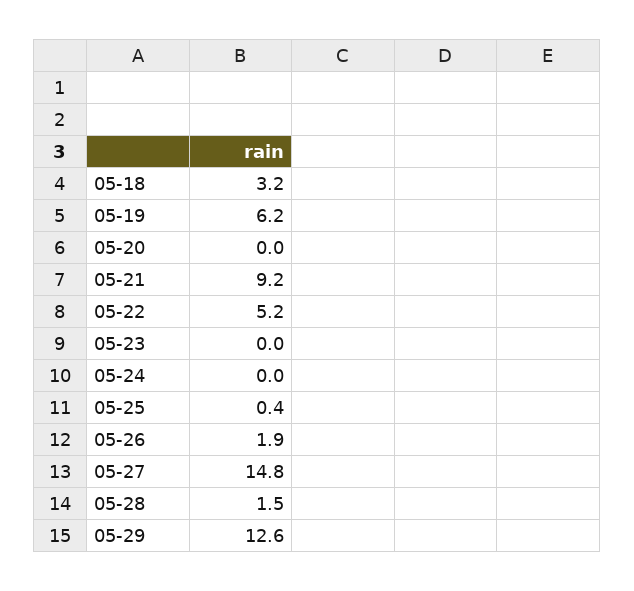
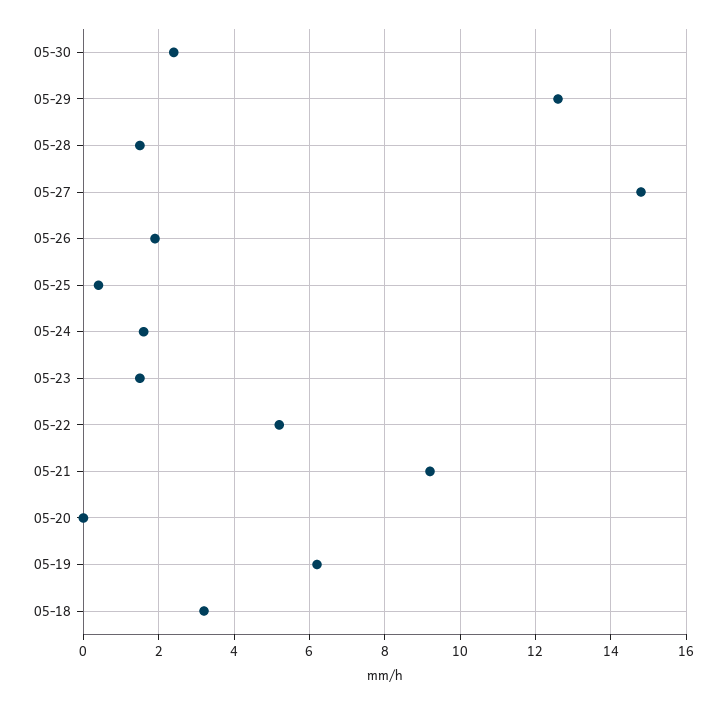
05-23: 0 -> 1.5
05-24: 0 -> 1.5
05-30: none -> 2.5

